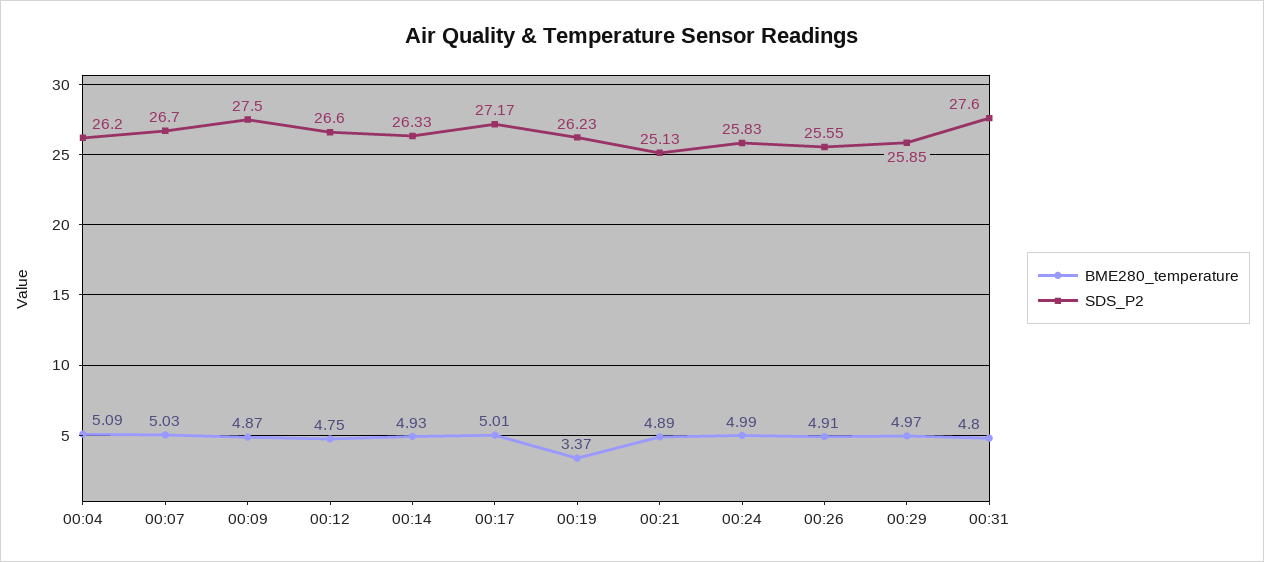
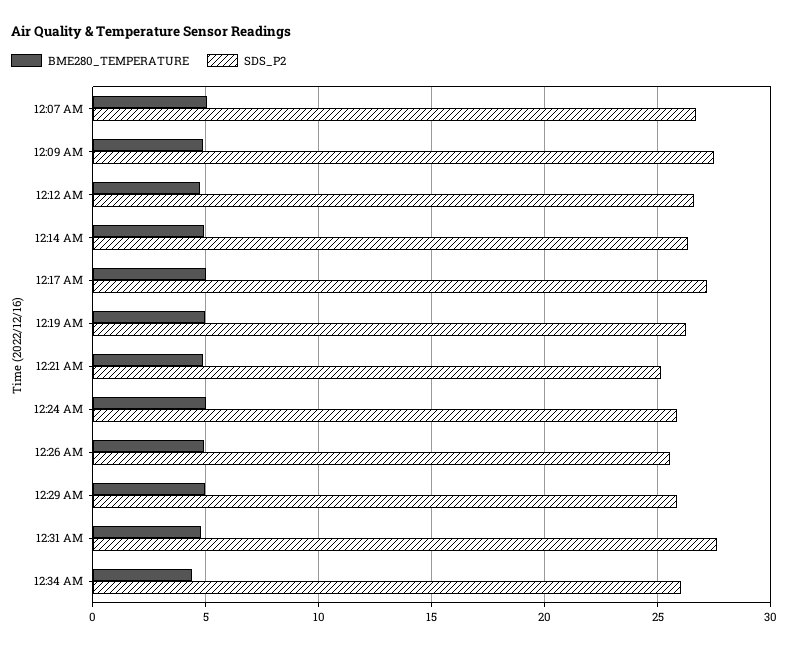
BME280_temperature, 00:04: 5.09 -> none
SDS_P2, 00:04: 26.2 -> none
BME280_temperature, 00:19: 3.37 -> 5
BME280_temperature, 12:34 AM: none -> 4.5
SDS_P2, 12:34 AM: none -> 26

